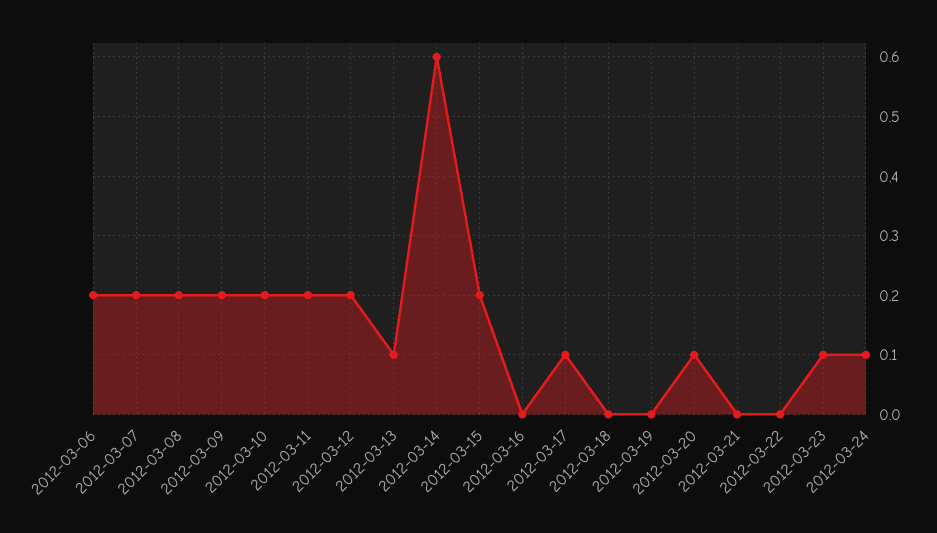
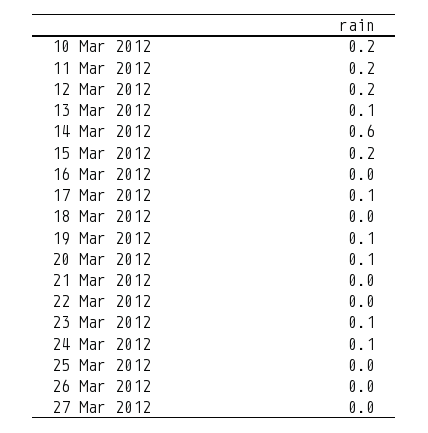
2012-03-06: 0.2 -> none
2012-03-07: 0.2 -> none
2012-03-08: 0.2 -> none
2012-03-09: 0.2 -> none
2012-03-19: 0 -> 0.1
25 Mar 2012: none -> 0
26 Mar 2012: none -> 0
27 Mar 2012: none -> 0

